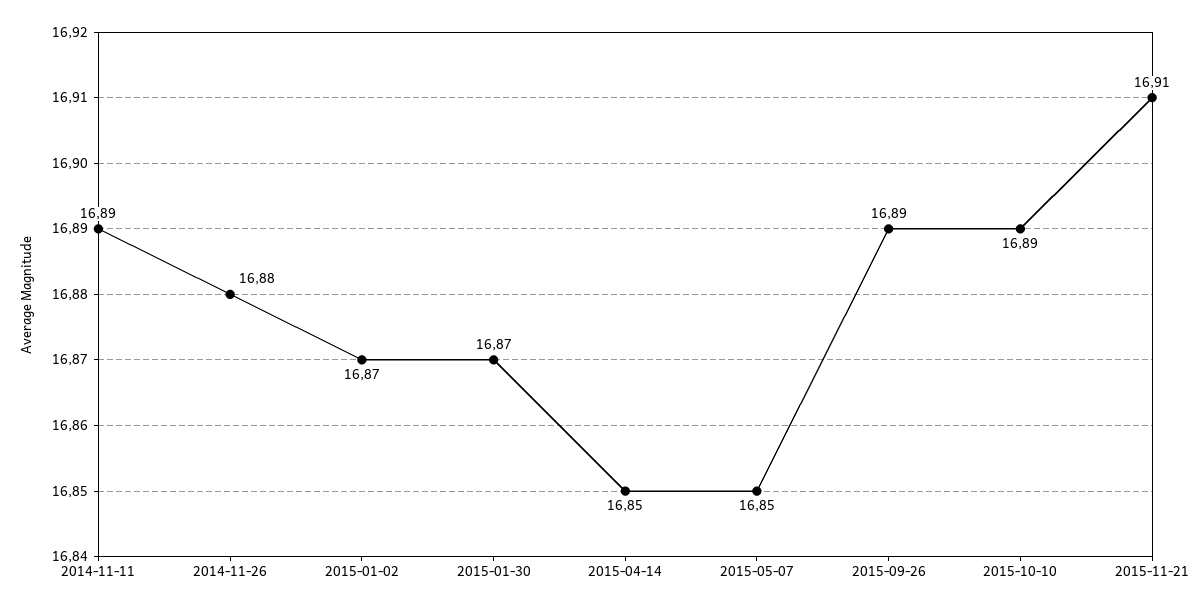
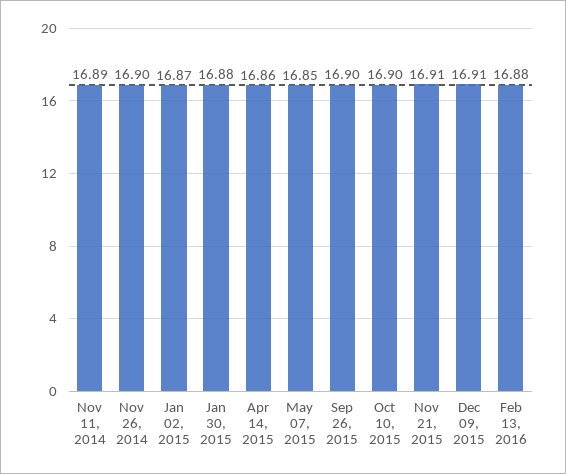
2014-11-26: 16.88 -> 16.9
2015-01-30: 16.87 -> 16.88
2015-04-14: 16.85 -> 16.86
2015-09-26: 16.89 -> 16.9
2015-10-10: 16.89 -> 16.9
Dec 09, 2015: none -> 16.91
Feb 13, 2016: none -> 16.88

